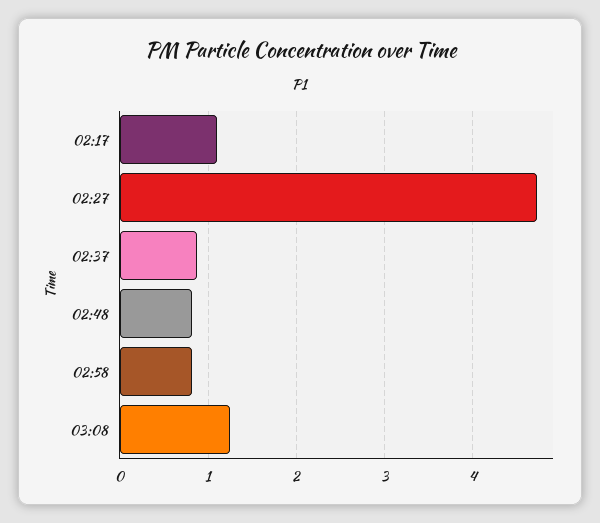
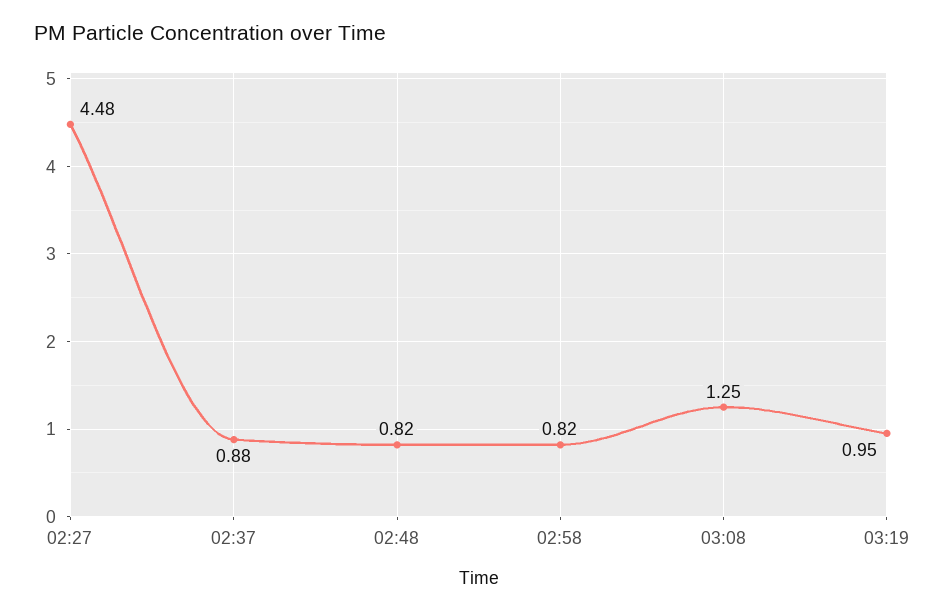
02:17: 1.1 -> none
02:27: 4.7 -> 4.48
03:19: none -> 0.95

